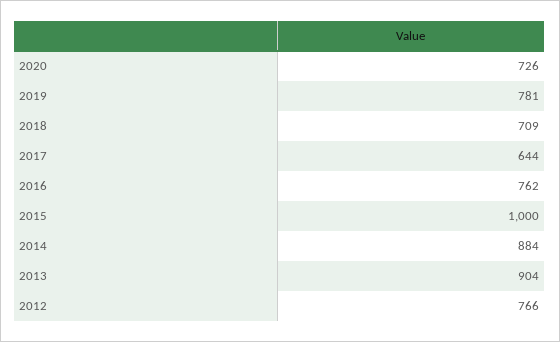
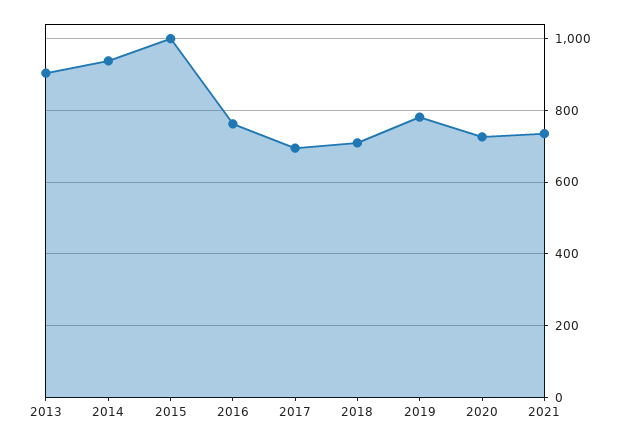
2017: 644 -> 700
2014: 884 -> 940
2012: 766 -> none
2021: none -> 740

